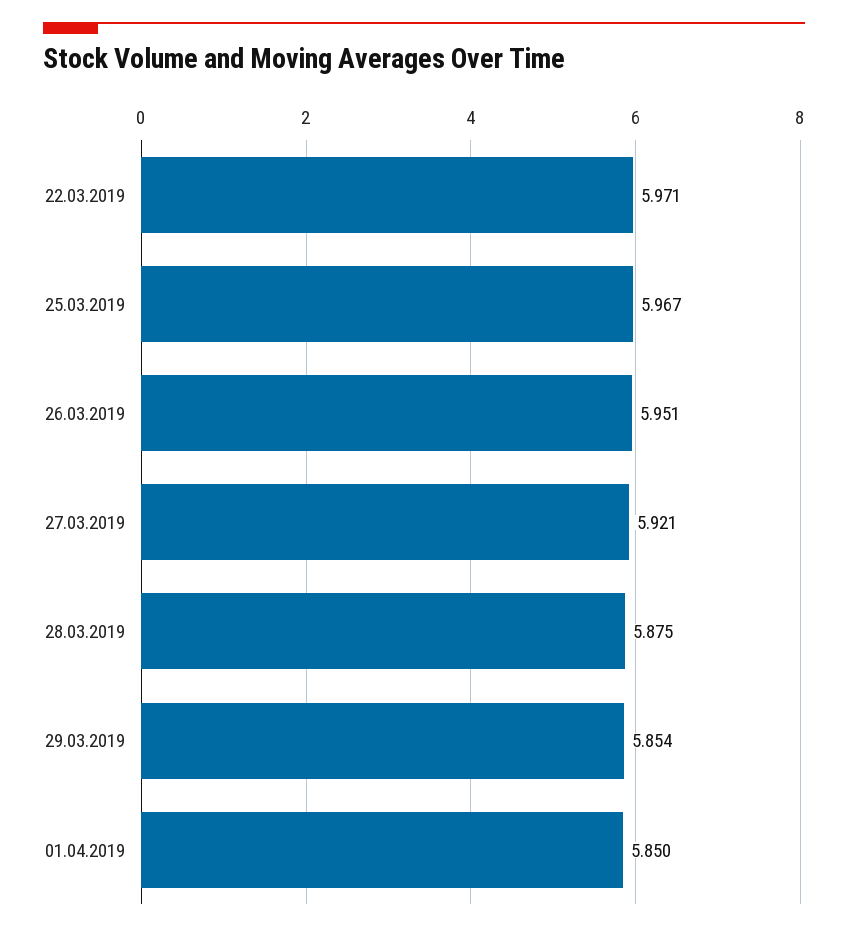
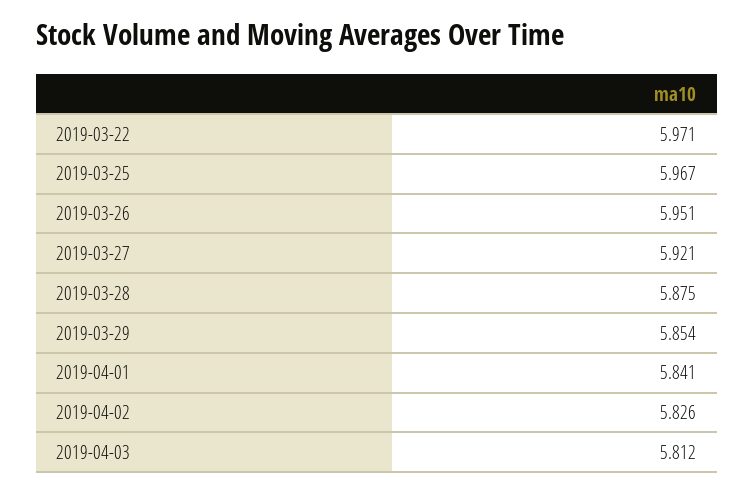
01.04.2019: 5.85 -> 5.841
2019-04-02: none -> 5.826
2019-04-03: none -> 5.812

